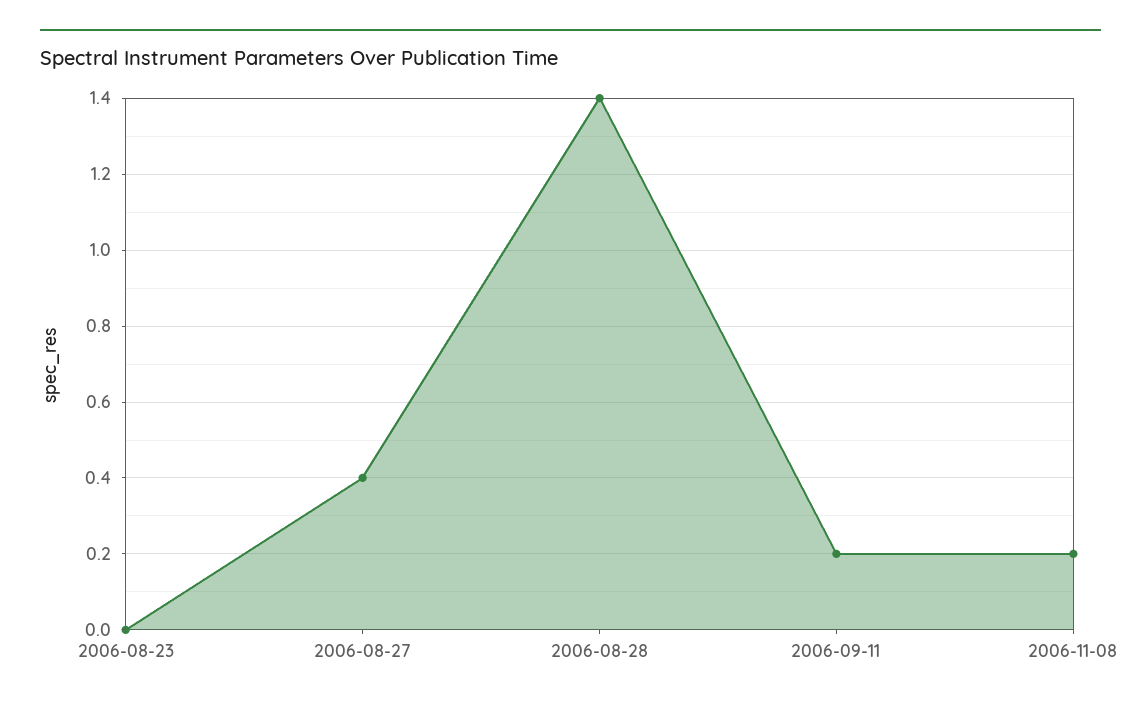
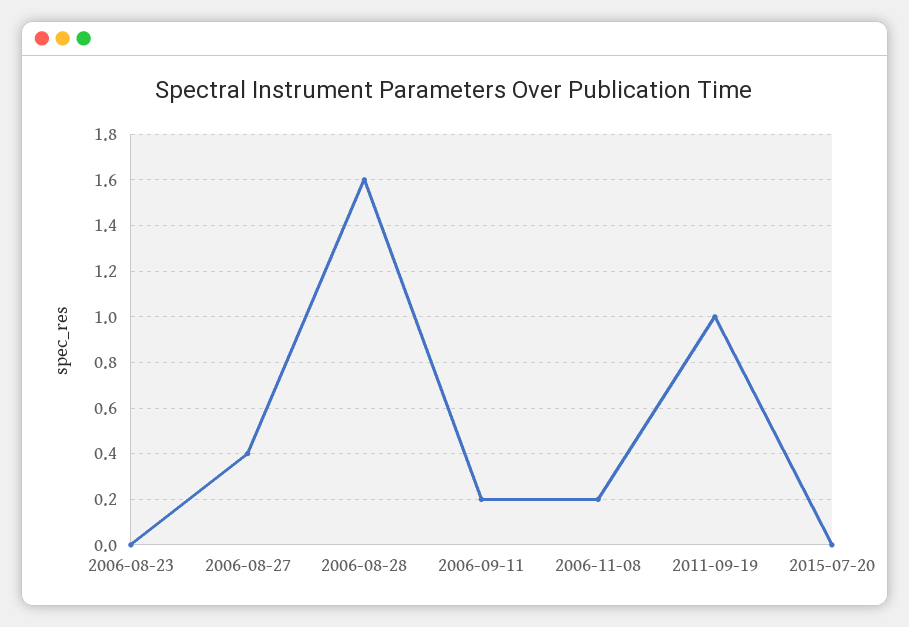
2006-08-28: 1.4 -> 1.6
2011-09-19: none -> 1
2015-07-20: none -> 0

